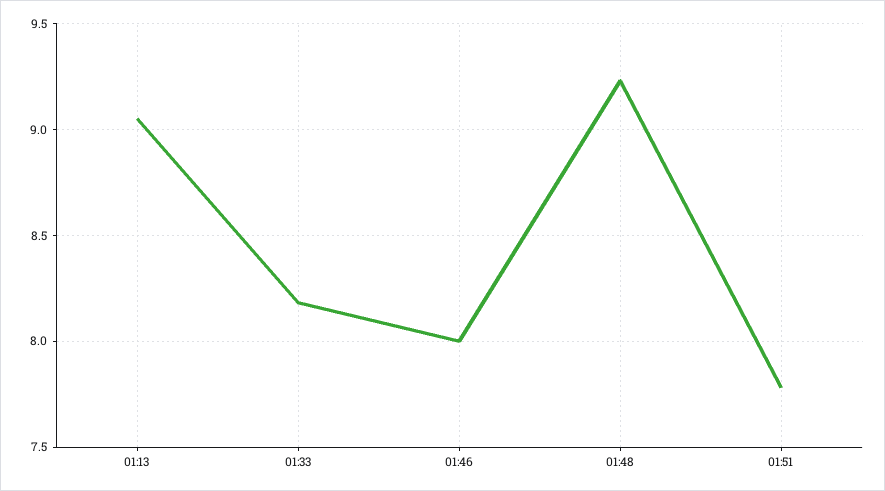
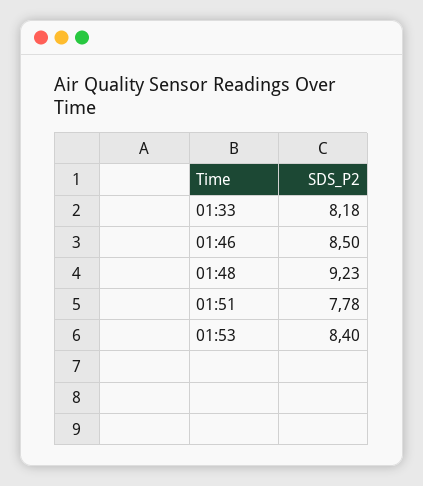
01:13: 9.05 -> none
01:46: 8 -> 8.5
01:53: none -> 8.4

